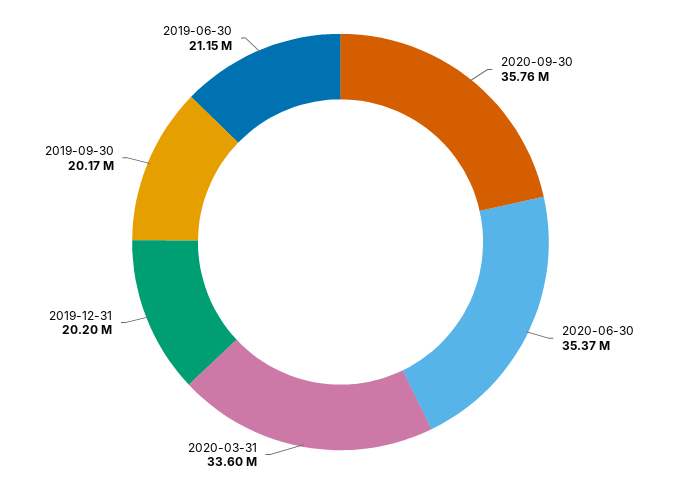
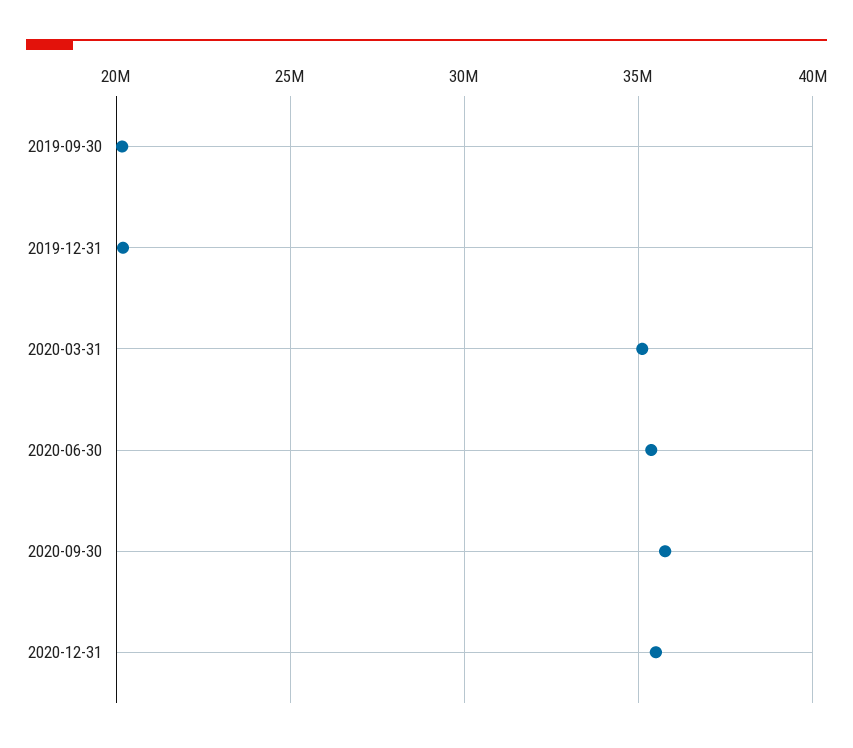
2020-03-31: 33600000 -> 35000000
2019-06-30: 21150000 -> none
2020-12-31: none -> 35500000

